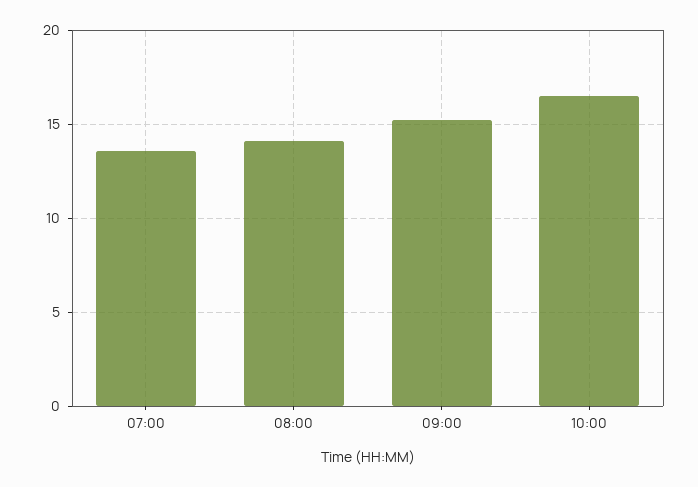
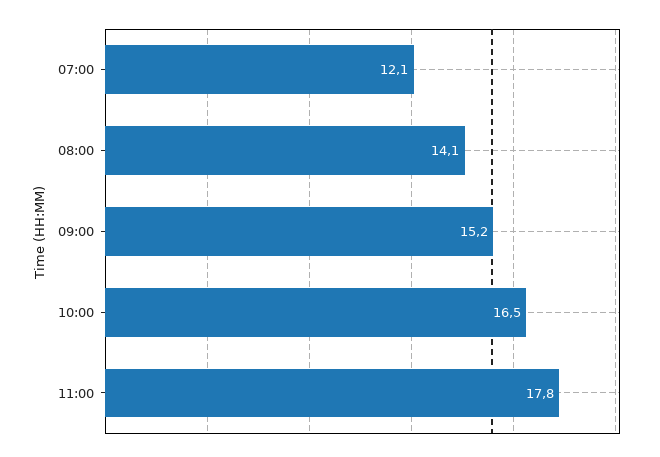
07:00: 13.5 -> 12.1
11:00: none -> 17.8

